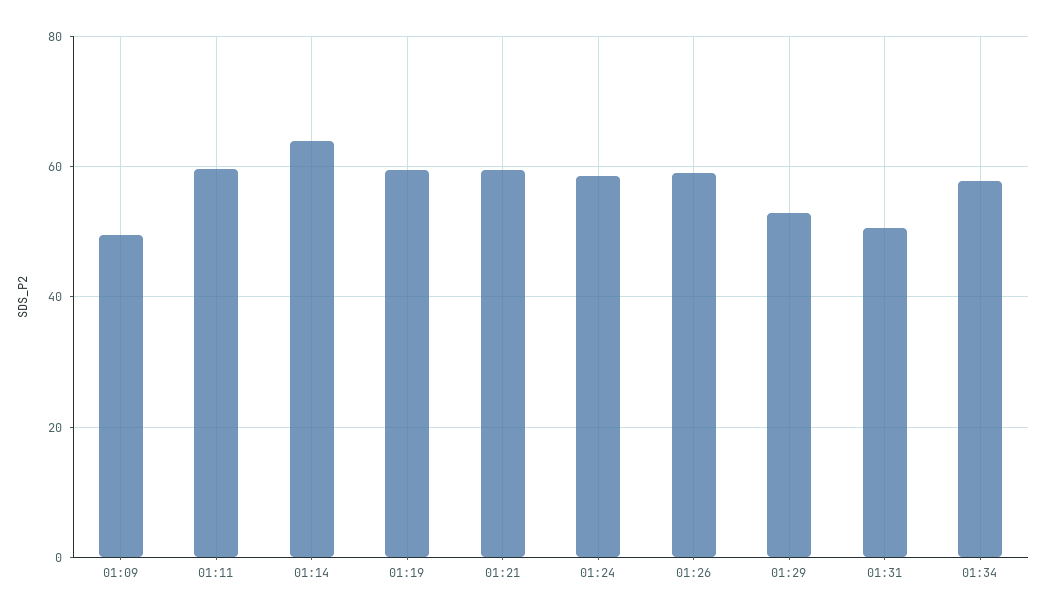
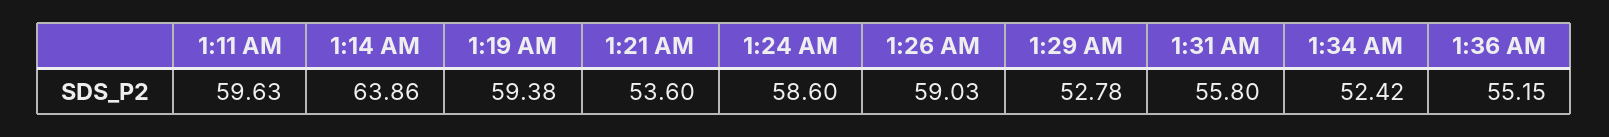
01:09: 50 -> none
01:21: 60 -> 53.6
01:31: 50 -> 55.8
01:34: 58 -> 52.42
1:36 AM: none -> 55.15

